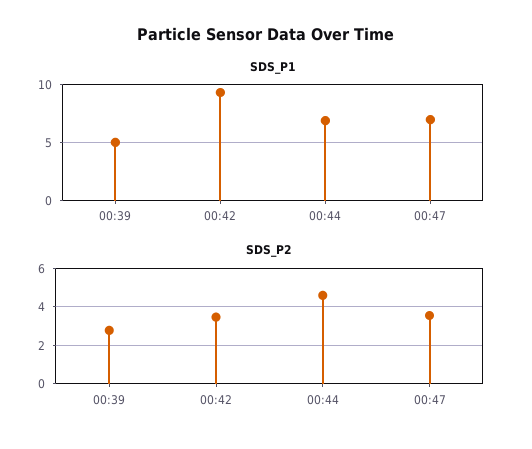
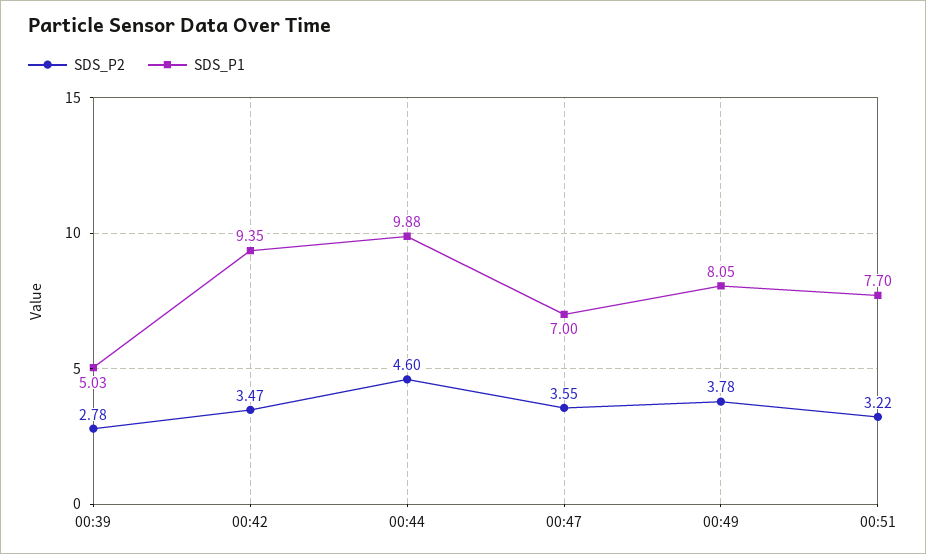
SDS_P1, 00:44: 7 -> 9.88
SDS_P2, 00:49: none -> 3.78
SDS_P1, 00:49: none -> 8.05
SDS_P2, 00:51: none -> 3.22
SDS_P1, 00:51: none -> 7.7

